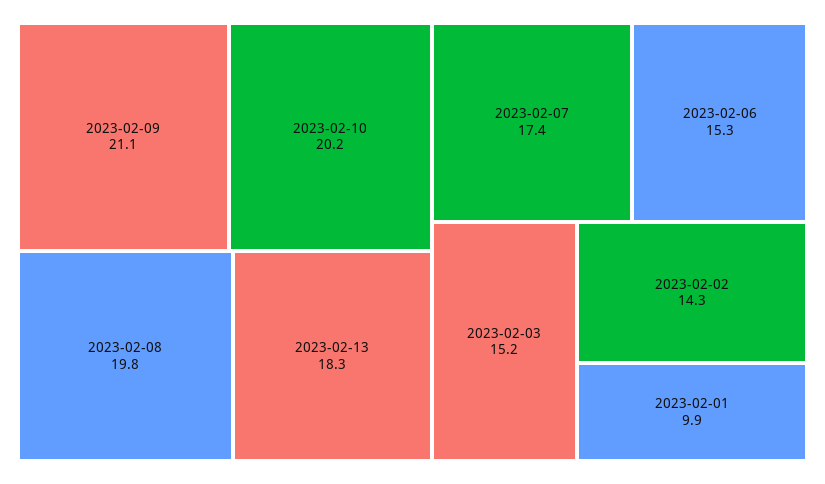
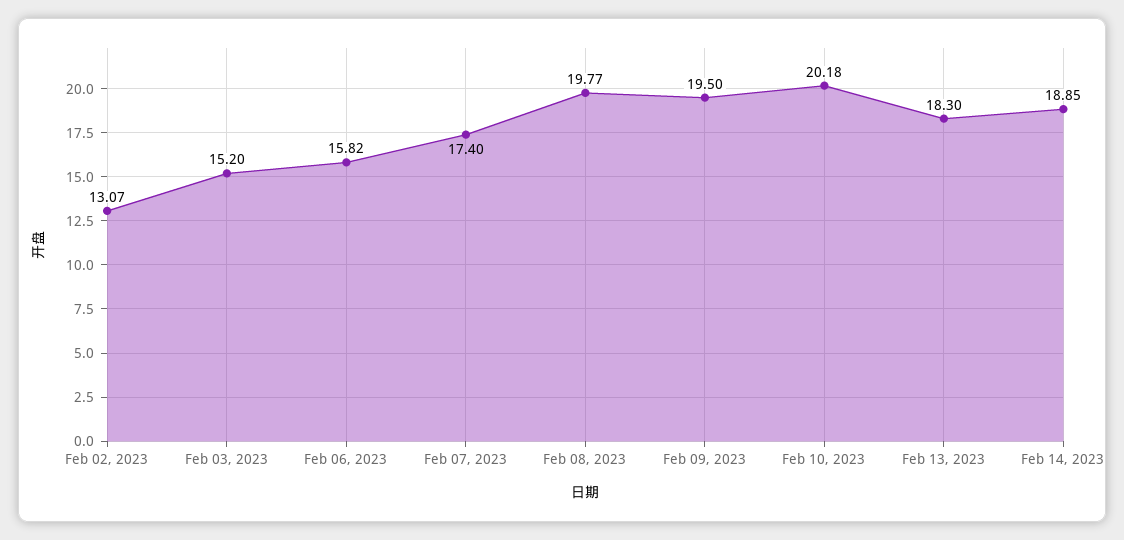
2023-02-09: 21.1 -> 19.5
2023-02-06: 15.3 -> 15.82
2023-02-02: 14.3 -> 13.07
2023-02-01: 9.9 -> none
Feb 14, 2023: none -> 18.85

